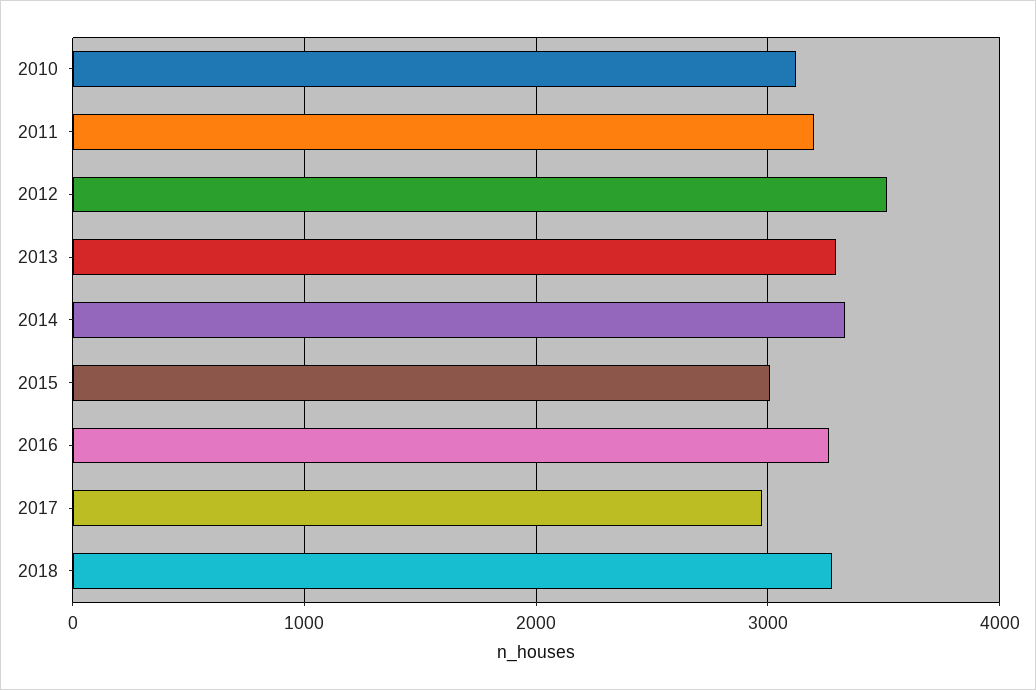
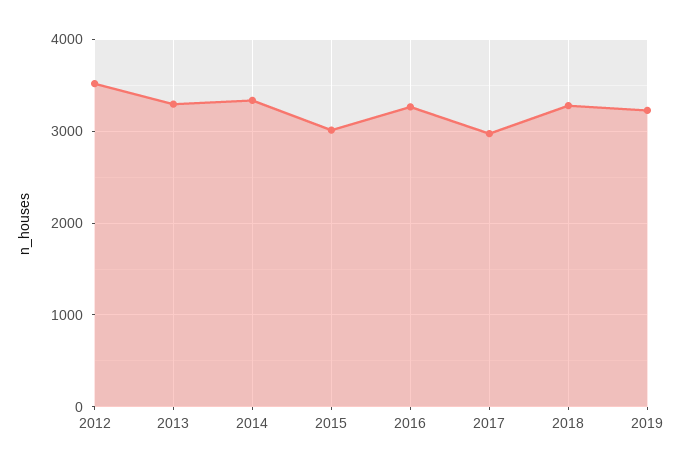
2010: 3100 -> none
2011: 3200 -> none
2019: none -> 3200

